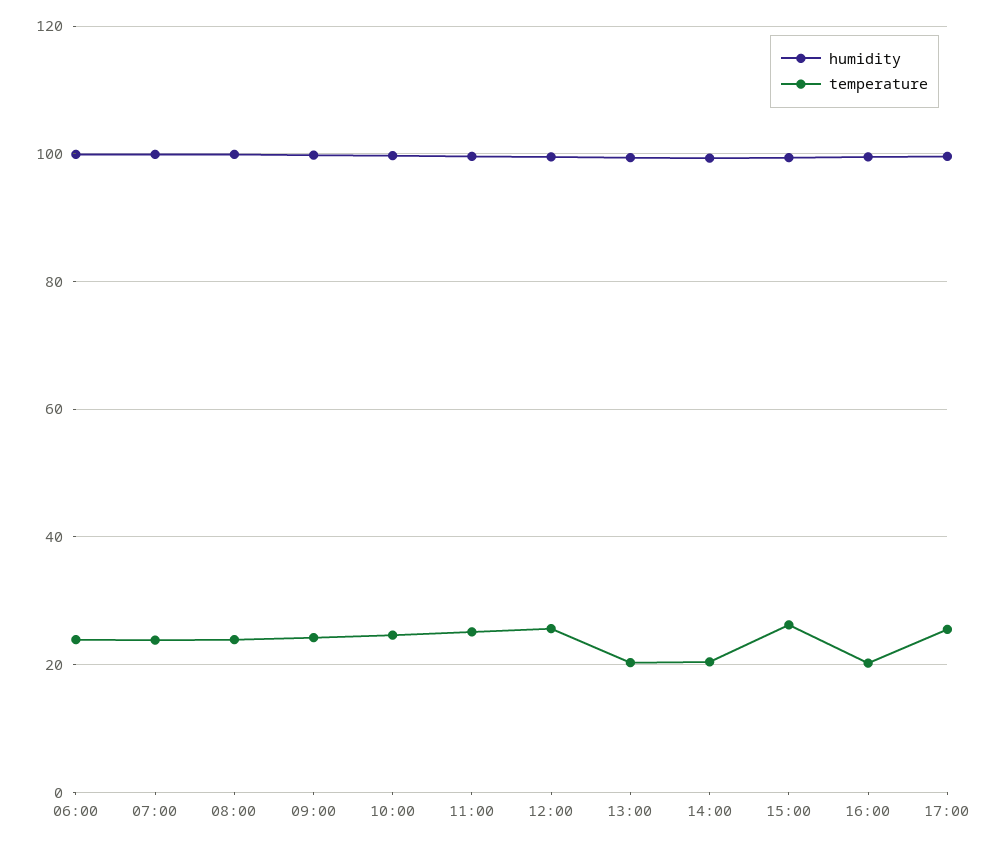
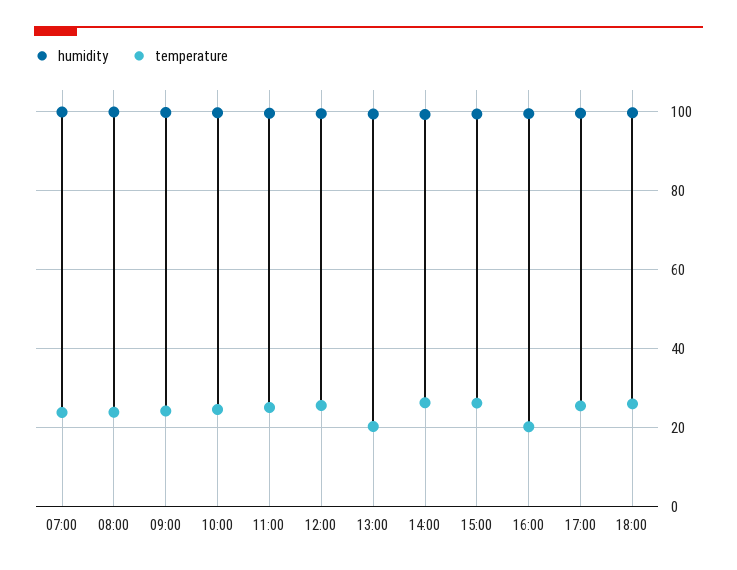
humidity, 06:00: 100 -> none
temperature, 06:00: 24 -> none
temperature, 14:00: 20 -> 26
humidity, 18:00: none -> 100
temperature, 18:00: none -> 26

